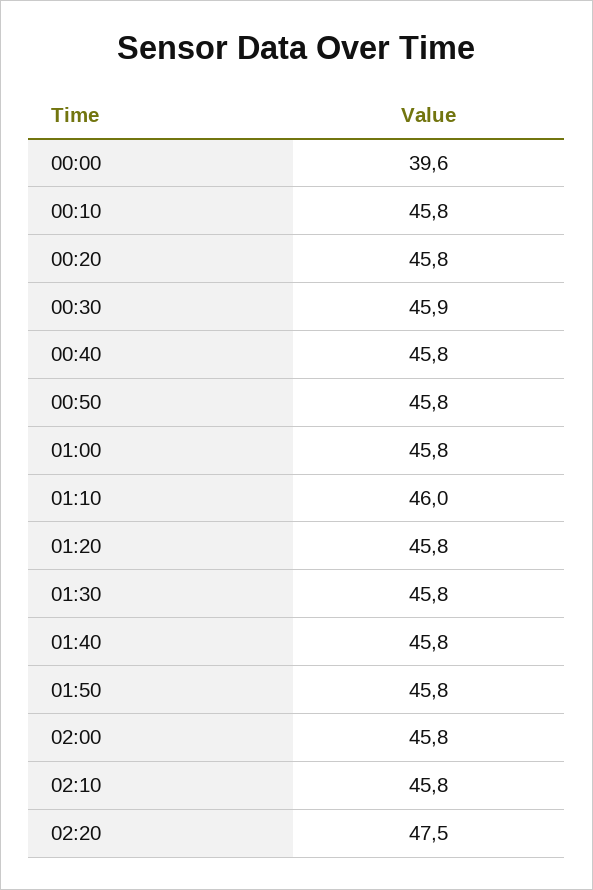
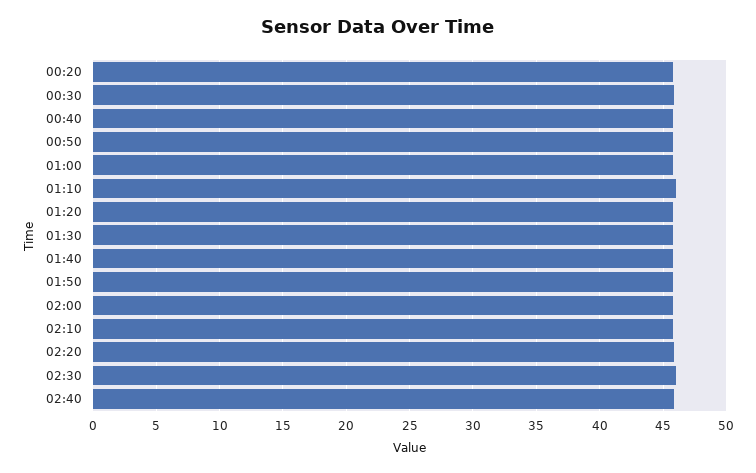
00:00: 39.6 -> none
00:10: 45.8 -> none
02:20: 47.5 -> 46
02:30: none -> 46
02:40: none -> 46

